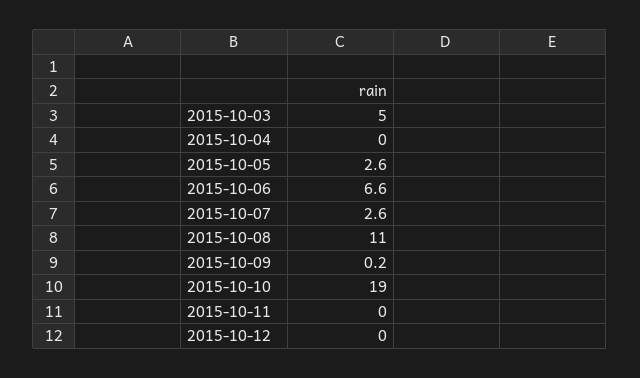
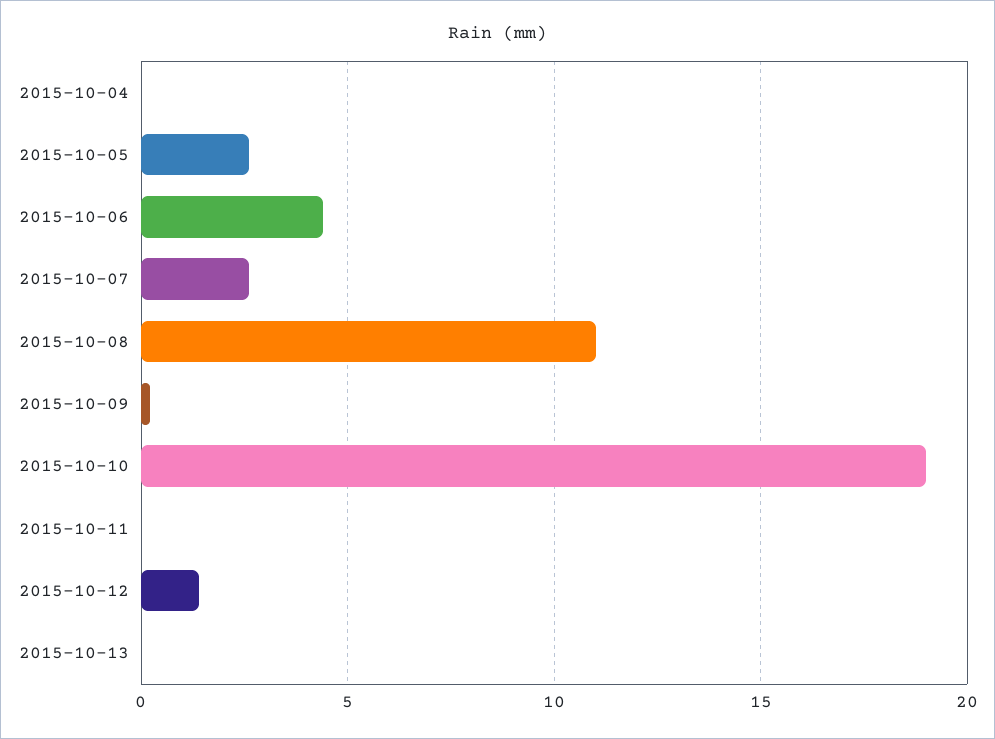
2015-10-03: 5 -> none
2015-10-06: 6.6 -> 4.5
2015-10-12: 0 -> 1.5
2015-10-13: none -> 0

